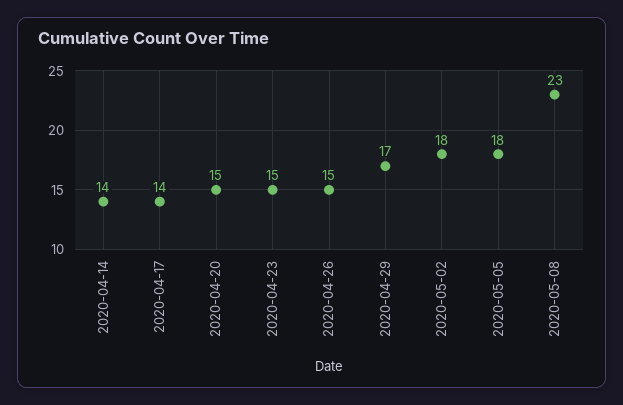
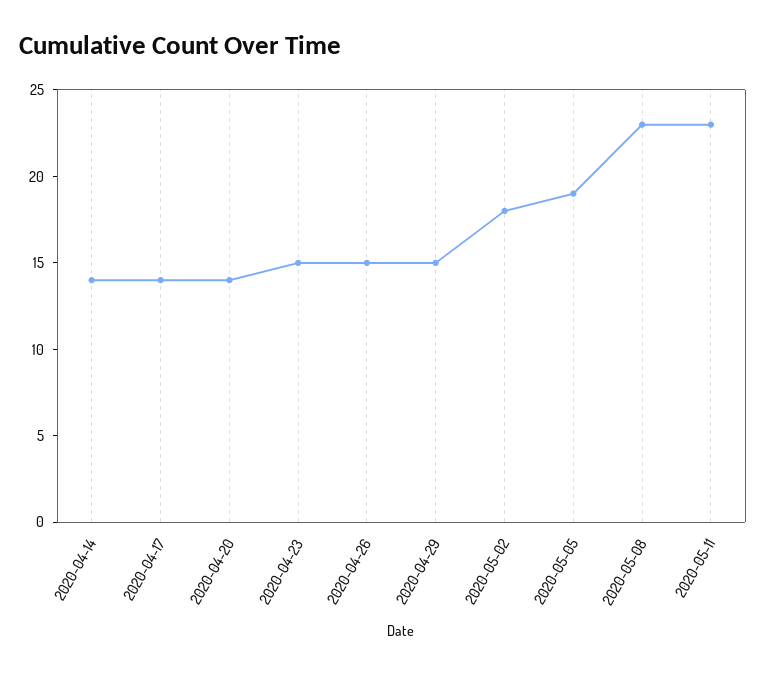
2020-04-20: 15 -> 14
2020-04-29: 17 -> 15
2020-05-05: 18 -> 19
2020-05-11: none -> 23

